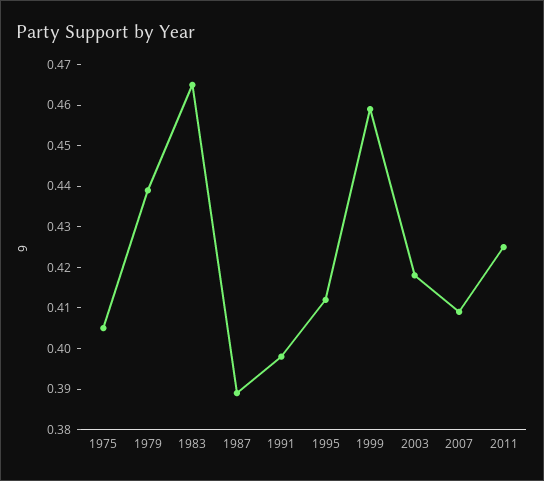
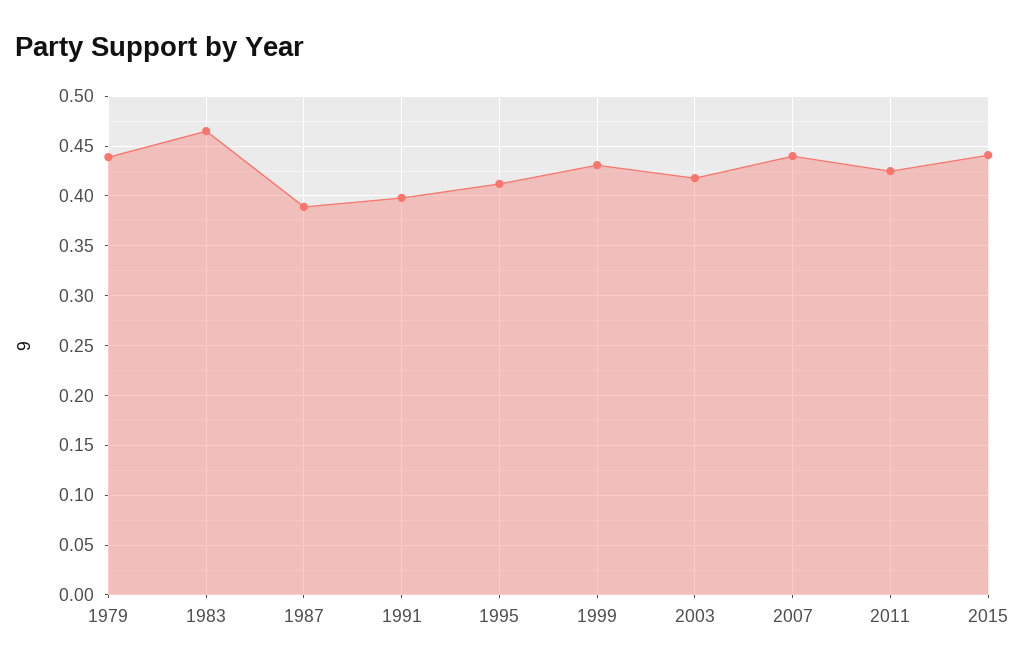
1975: 0.405 -> none
1999: 0.46 -> 0.43
2007: 0.41 -> 0.44
2015: none -> 0.44

